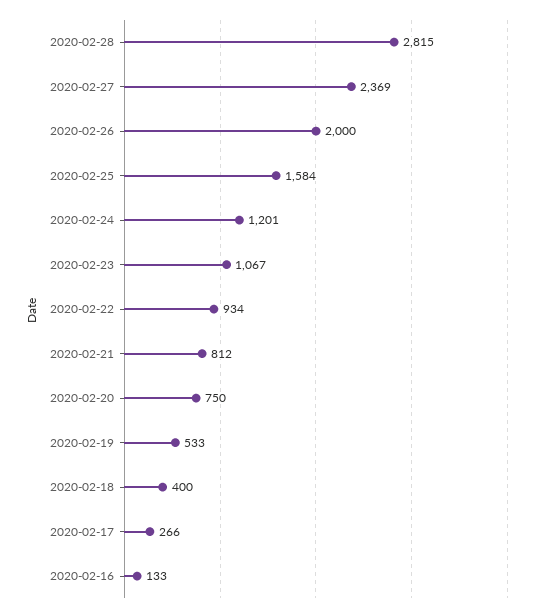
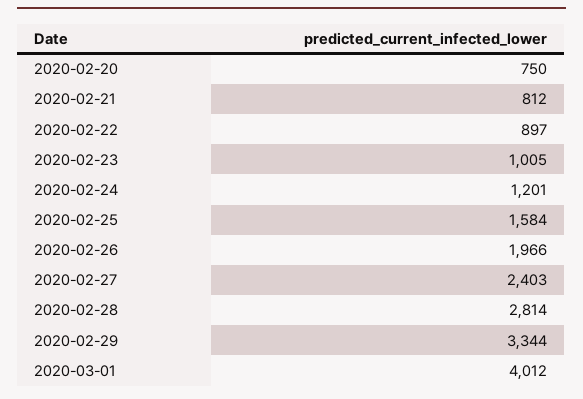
2020-02-28: 2815 -> 2814
2020-02-27: 2369 -> 2403
2020-02-26: 2000 -> 1966
2020-02-23: 1067 -> 1005
2020-02-22: 934 -> 897
2020-02-19: 533 -> none
2020-02-18: 400 -> none
2020-02-17: 266 -> none
2020-02-16: 133 -> none
2020-02-29: none -> 3344
2020-03-01: none -> 4012

